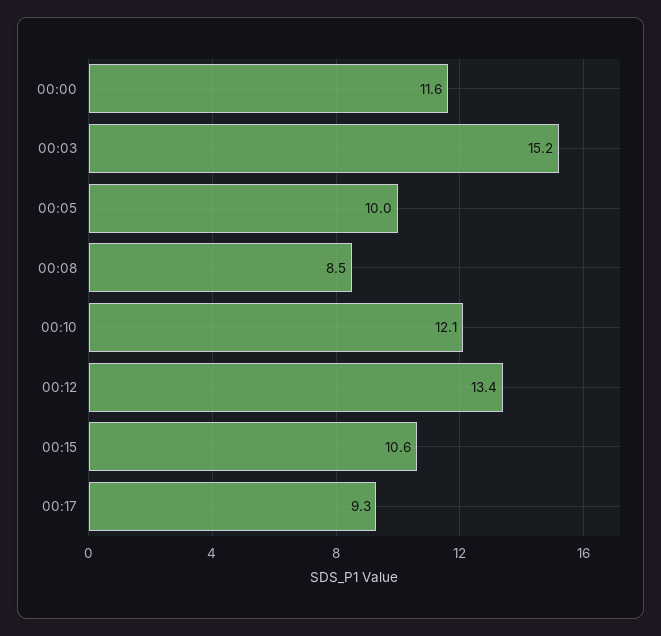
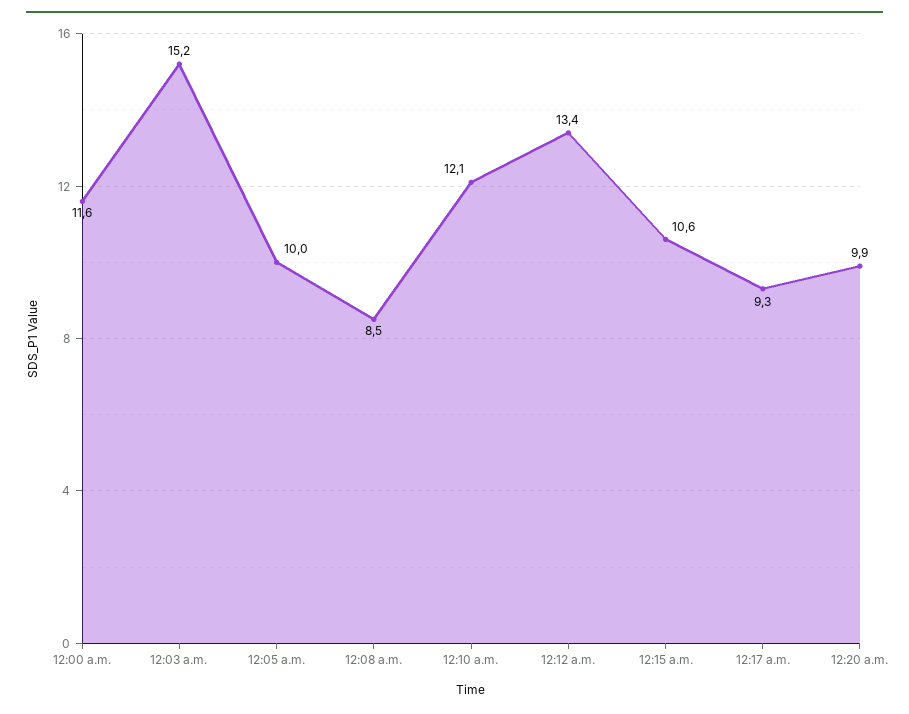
12:20 a.m.: none -> 9.9

